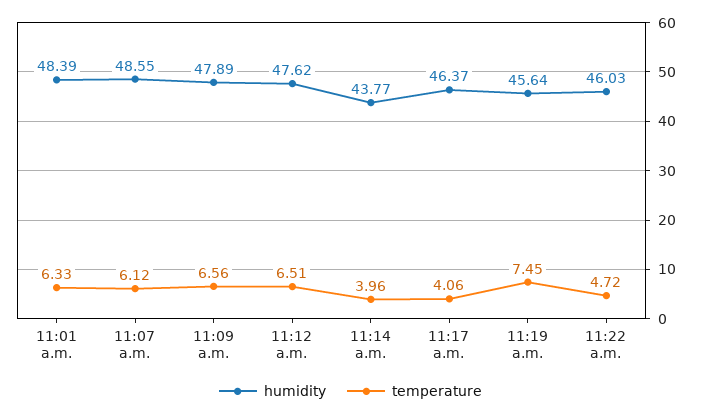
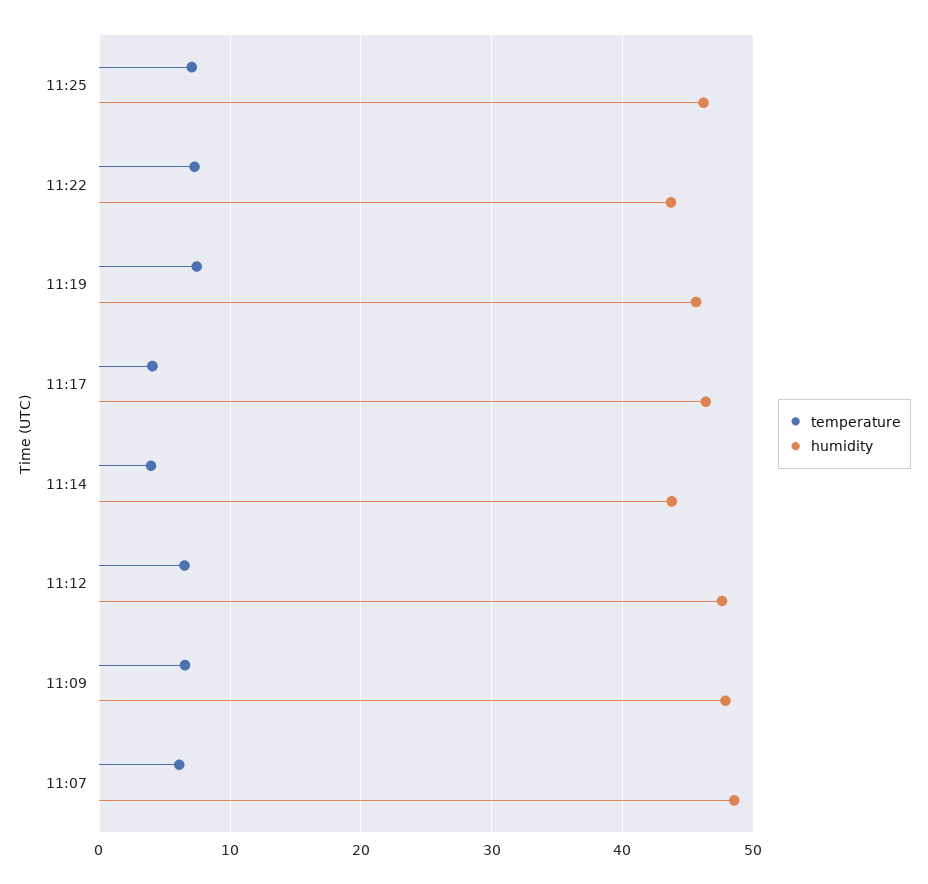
humidity, 11:01 a.m.: 48.39 -> none
temperature, 11:01 a.m.: 6.33 -> none
humidity, 11:22 a.m.: 46.03 -> 44
temperature, 11:22 a.m.: 4.72 -> 7
temperature, 11:25: none -> 7
humidity, 11:25: none -> 46

